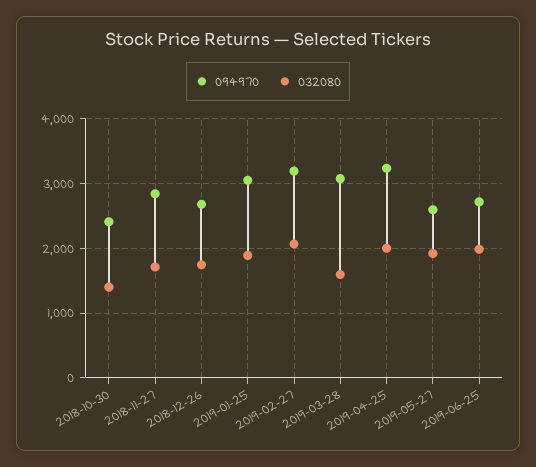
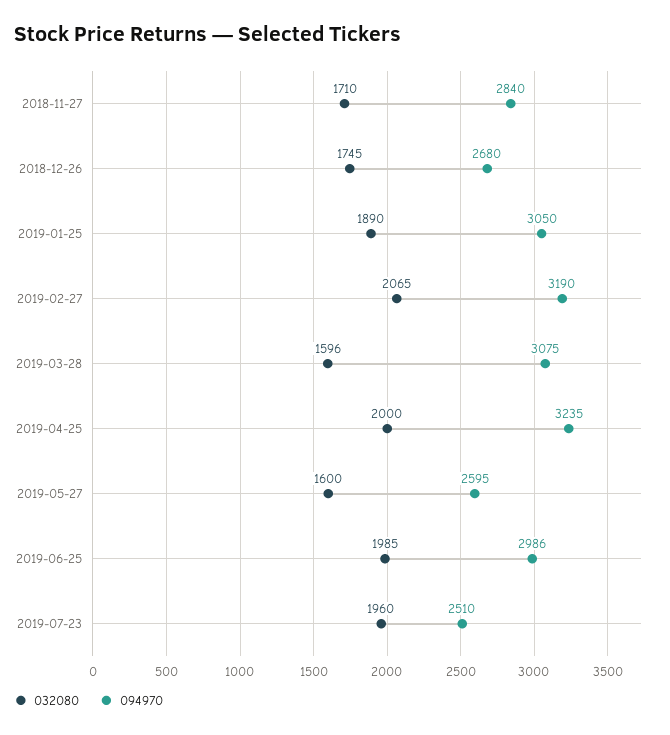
094970, 2018-10-30: 2400 -> none
032080, 2018-10-30: 1400 -> none
032080, 2019-05-27: 1900 -> 1600
094970, 2019-06-25: 2700 -> 2986
032080, 2019-07-23: none -> 1960
094970, 2019-07-23: none -> 2510

